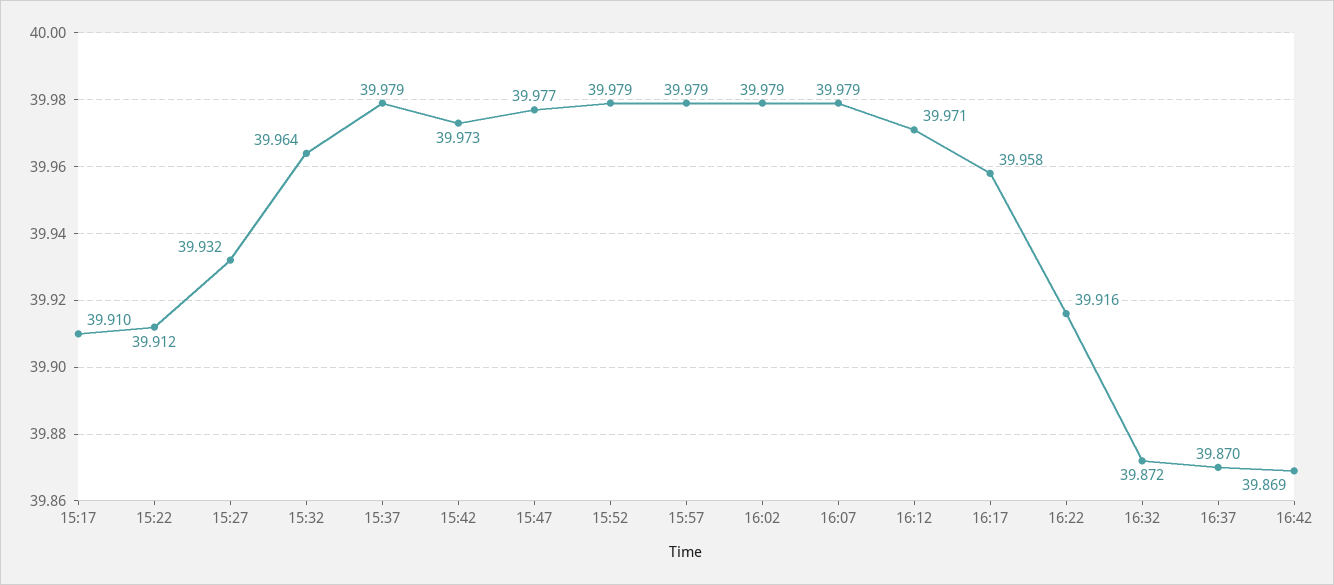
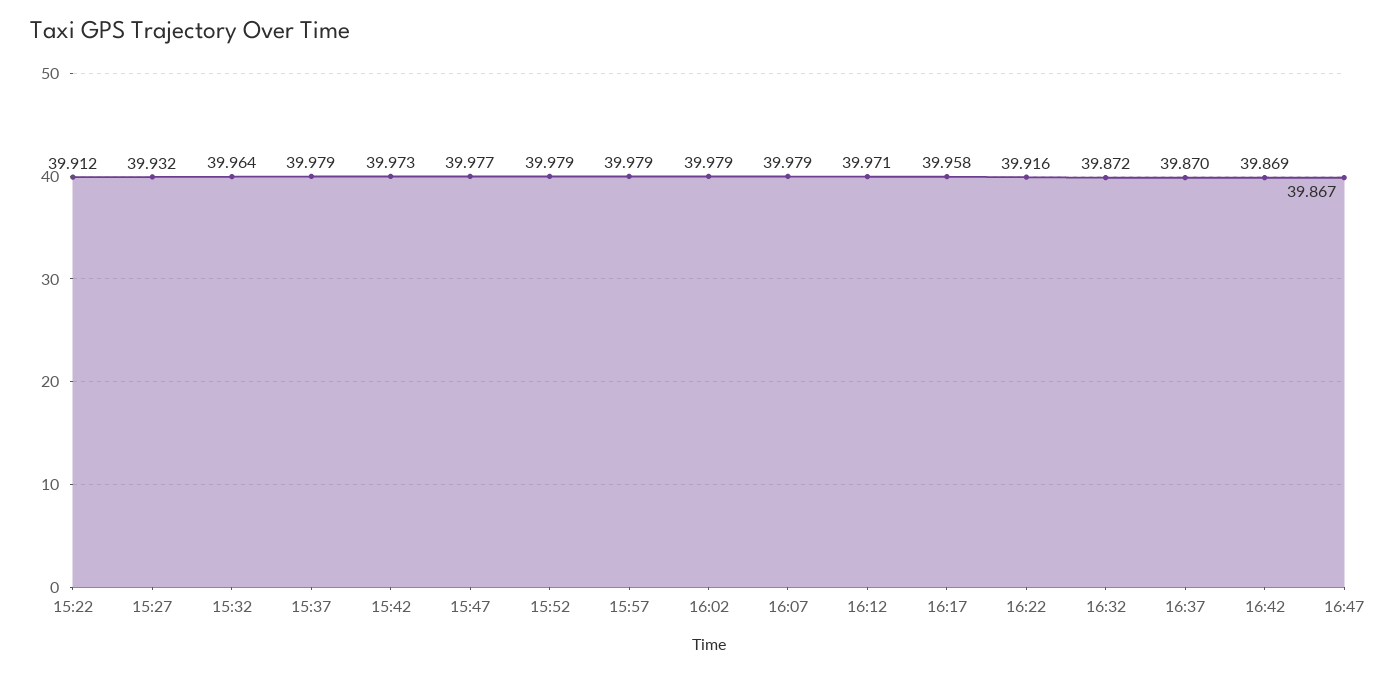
15:17: 39.91 -> none
16:47: none -> 39.867

